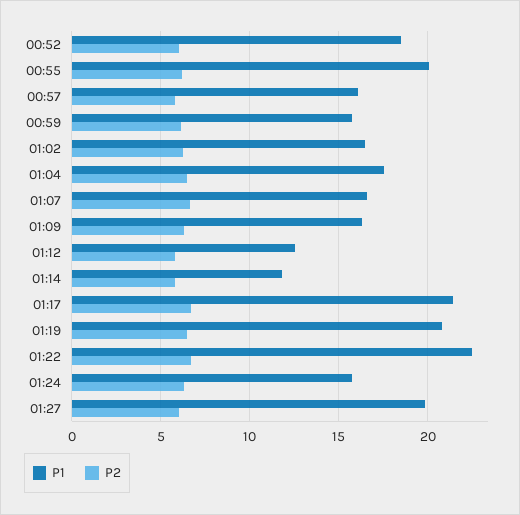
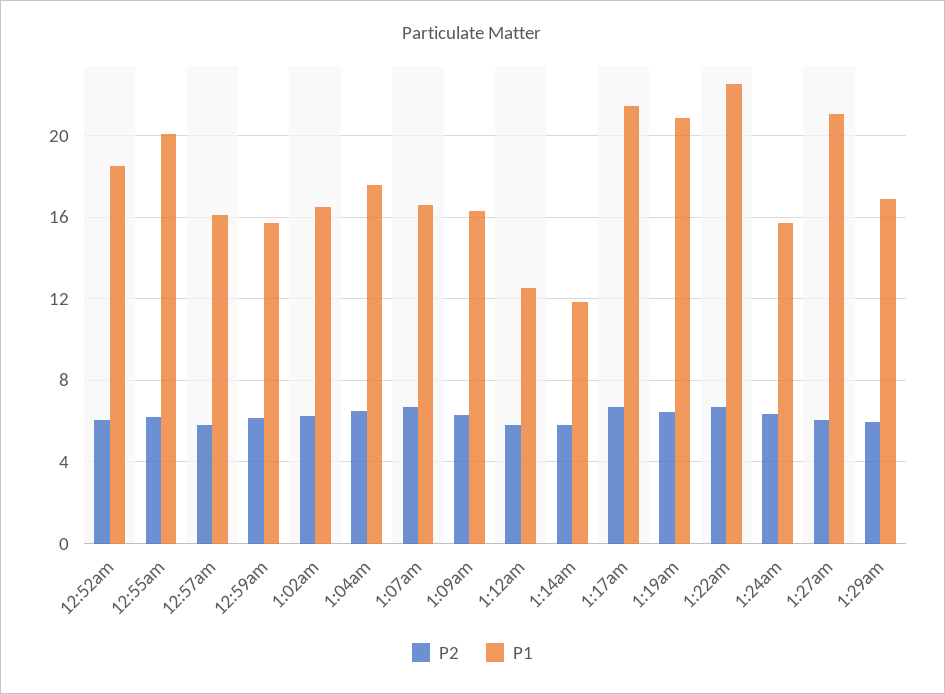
P1, 01:27: 20 -> 21
P2, 1:29am: none -> 6
P1, 1:29am: none -> 17

